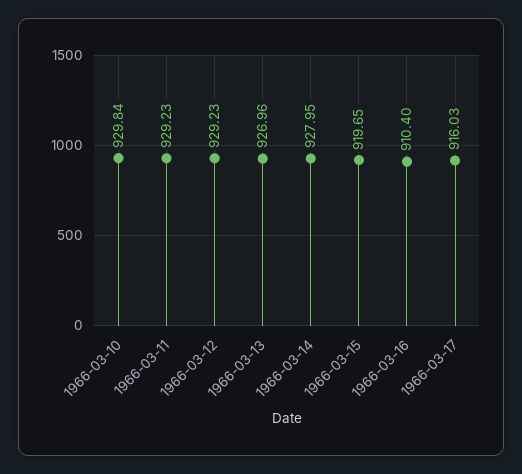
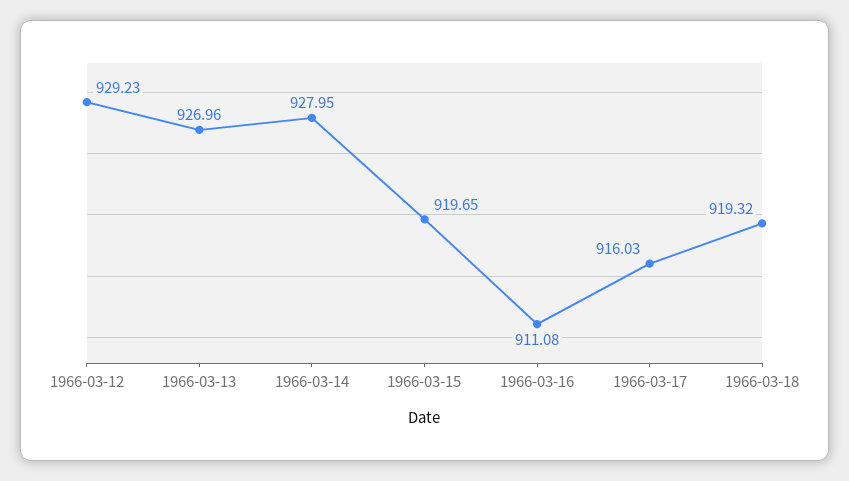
1966-03-10: 929.84 -> none
1966-03-11: 929.23 -> none
1966-03-16: 910.4 -> 911.08
1966-03-18: none -> 919.32

